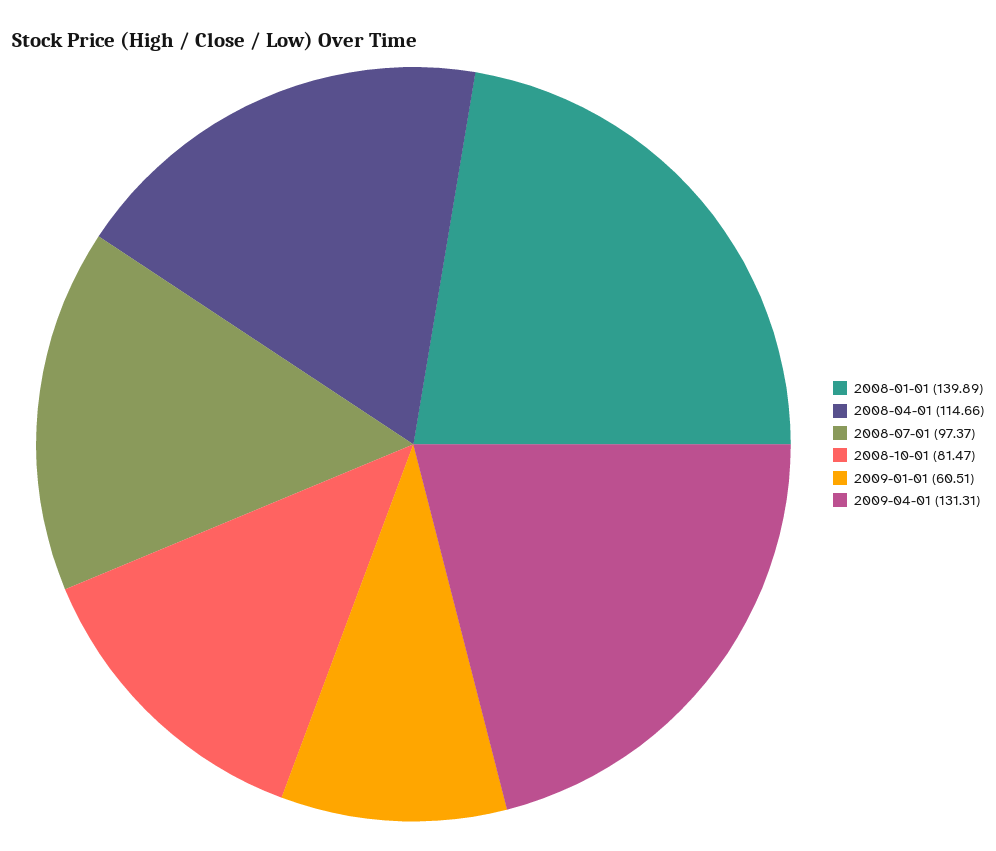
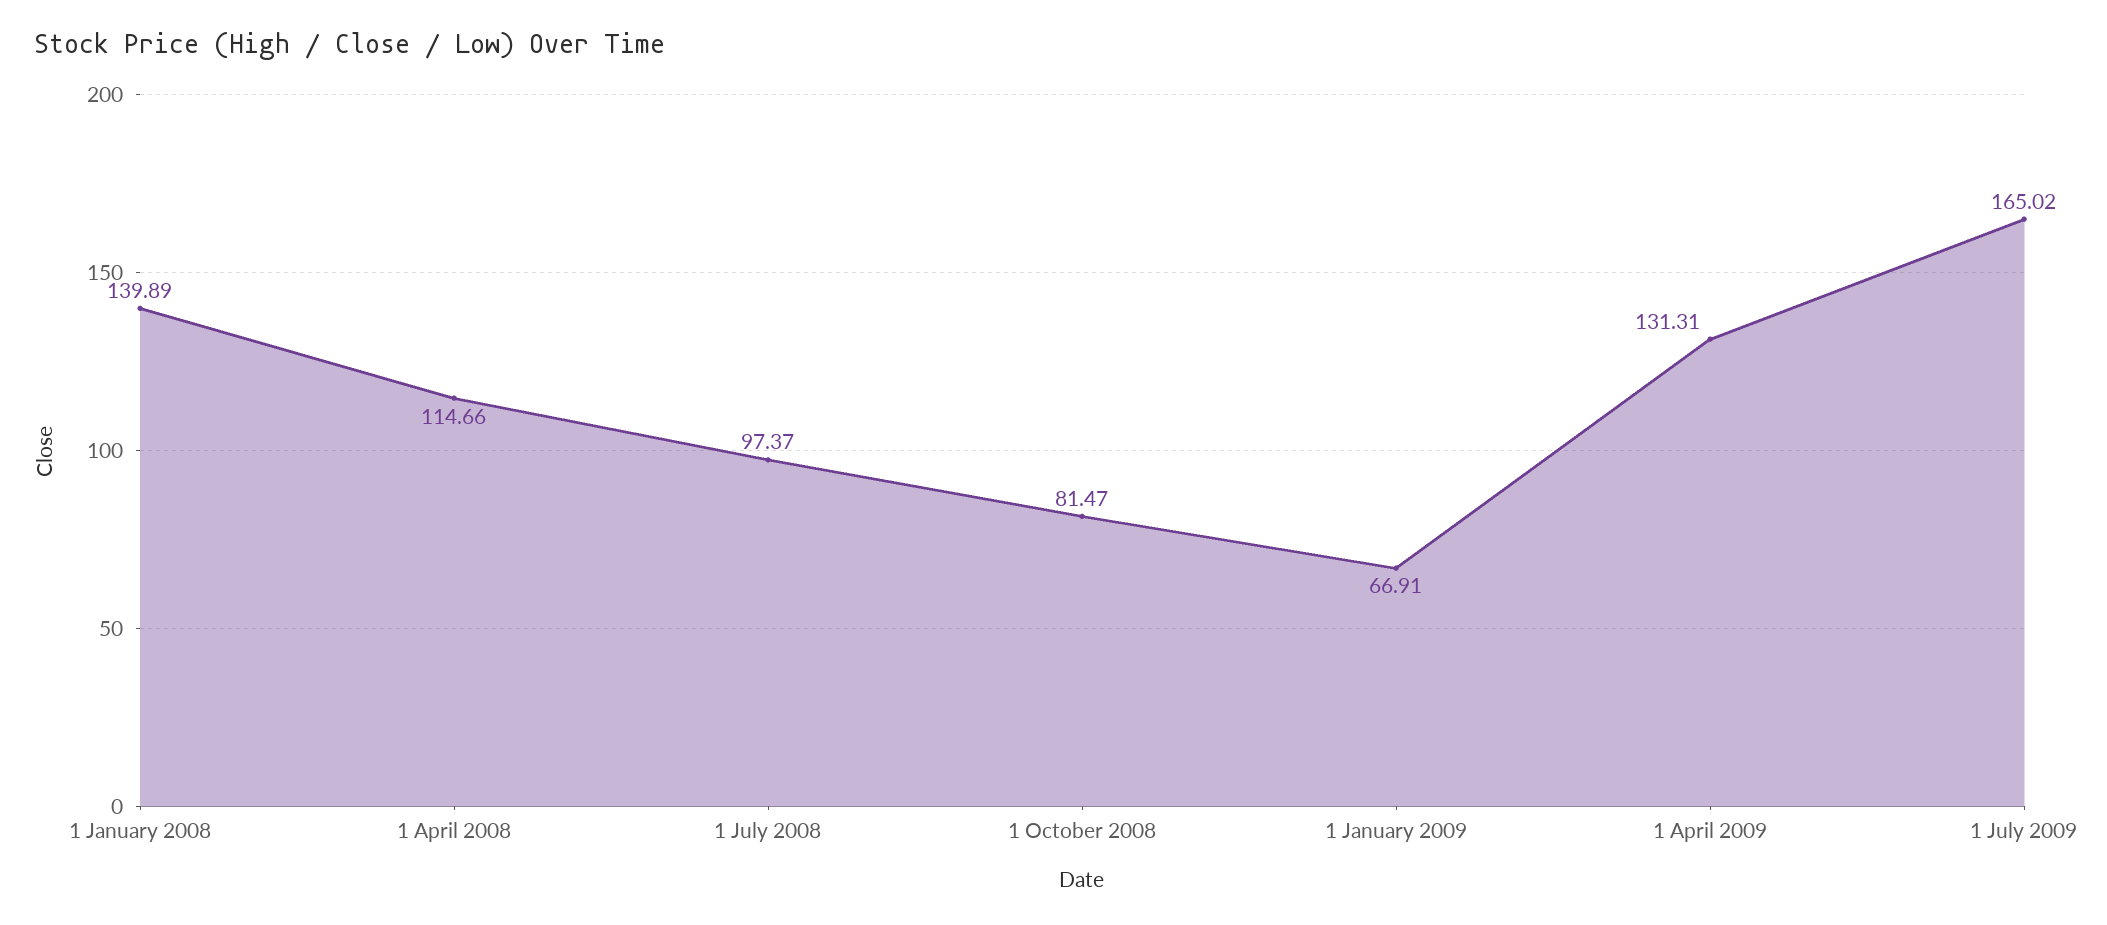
2009-01-01: 60.51 -> 66.91
1 July 2009: none -> 165.02

